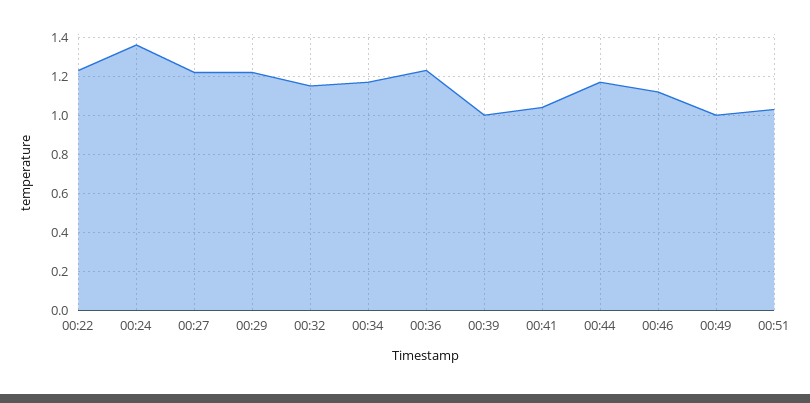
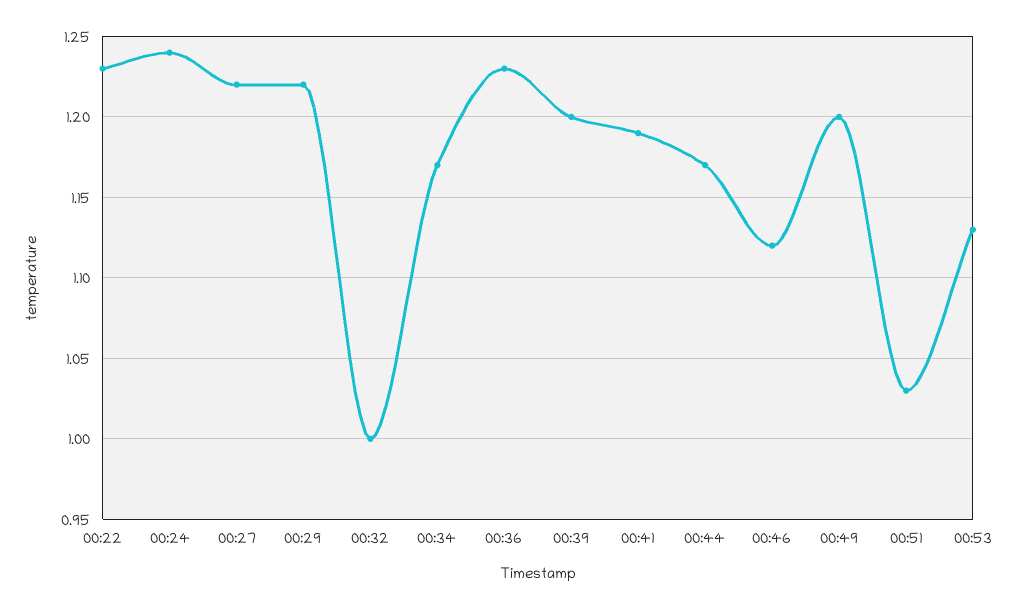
00:24: 1.35 -> 1.24
00:32: 1.15 -> 1
00:39: 1 -> 1.2
00:41: 1.05 -> 1.19
00:49: 1 -> 1.2
00:53: none -> 1.13

